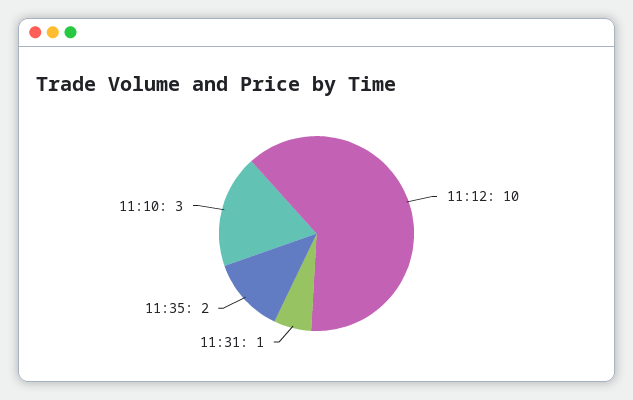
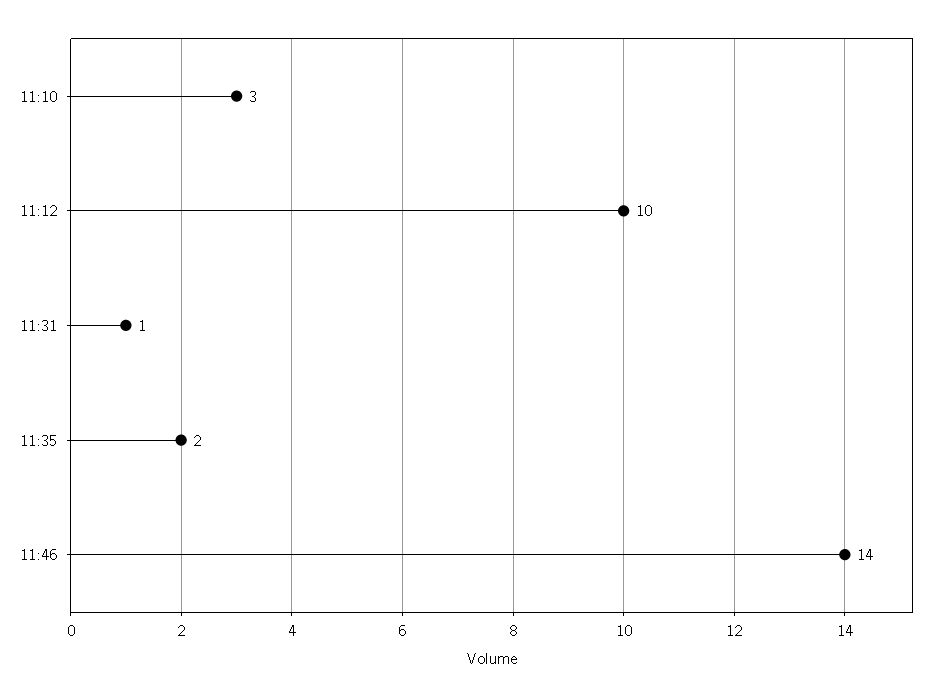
11:46: none -> 14

